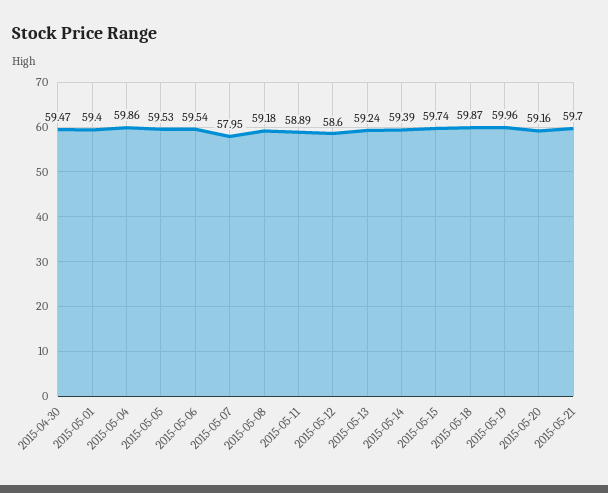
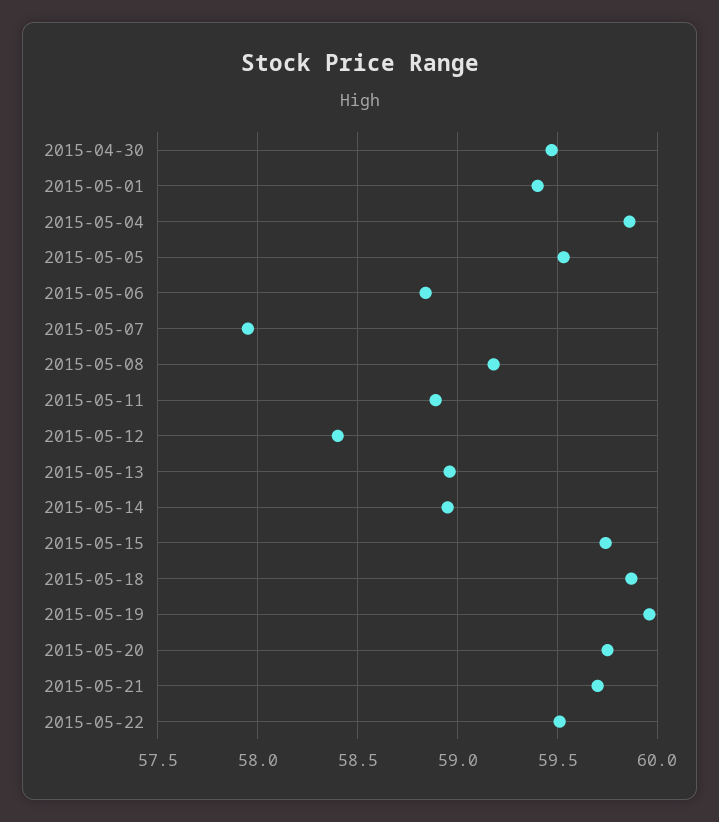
2015-05-06: 59.54 -> 58.85
2015-05-12: 58.6 -> 58.4
2015-05-13: 59.24 -> 58.95
2015-05-14: 59.39 -> 58.95
2015-05-20: 59.16 -> 59.75
2015-05-22: none -> 59.5

